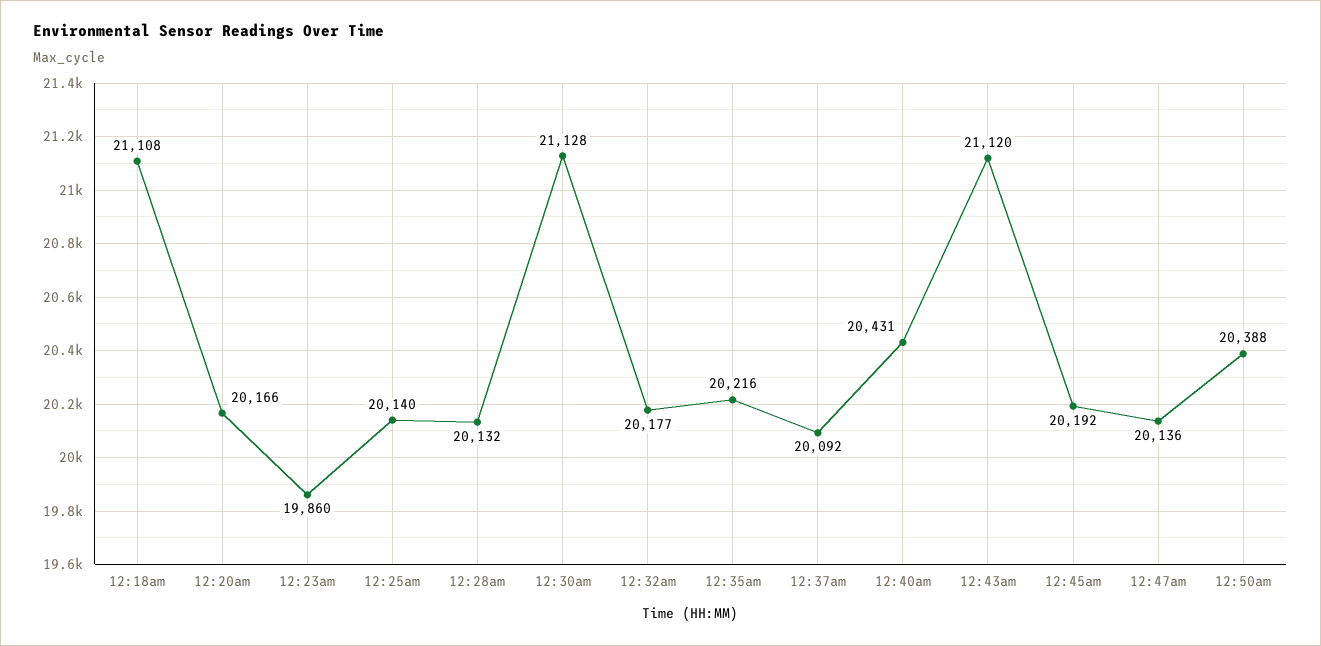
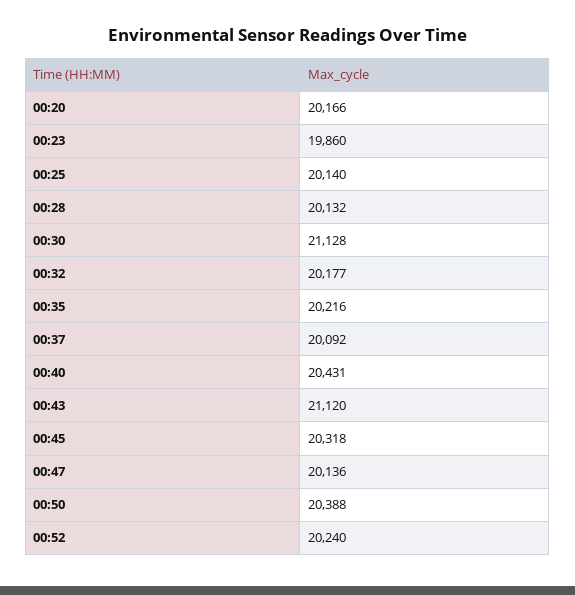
12:18am: 21108 -> none
12:45am: 20192 -> 20318
00:52: none -> 20240

